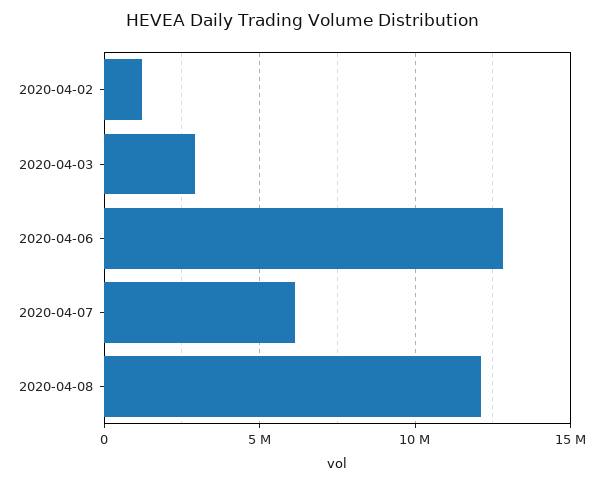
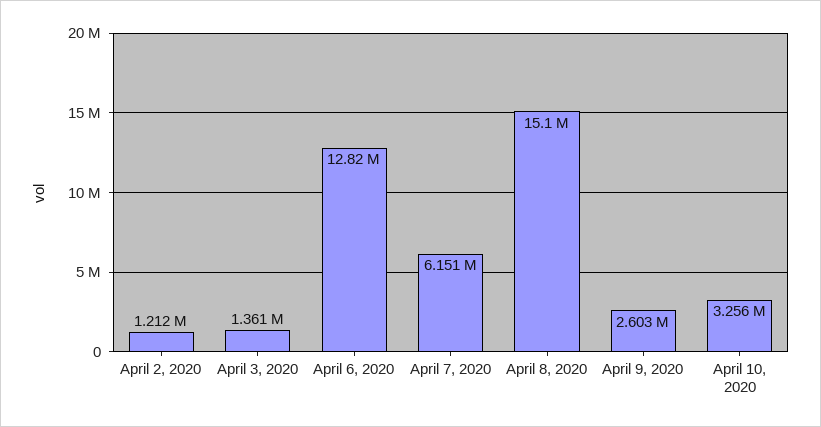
2020-04-03: 3000000 -> 1361000
2020-04-08: 12000000 -> 15100000
April 9, 2020: none -> 2603000
April 10, 2020: none -> 3256000

